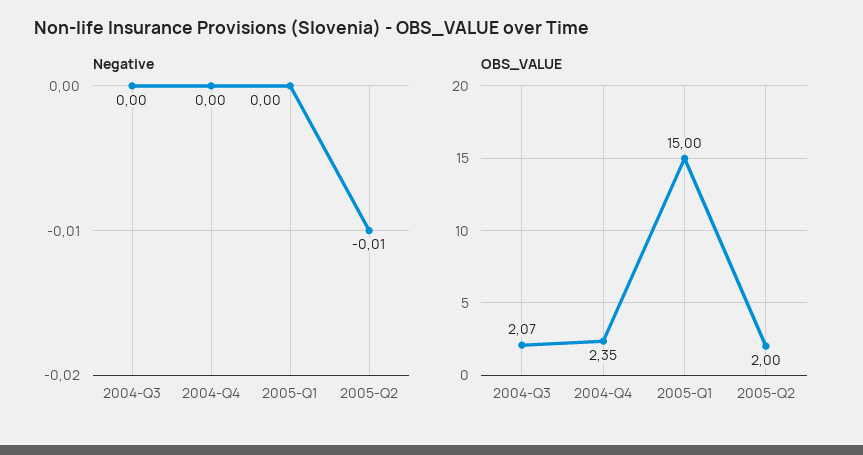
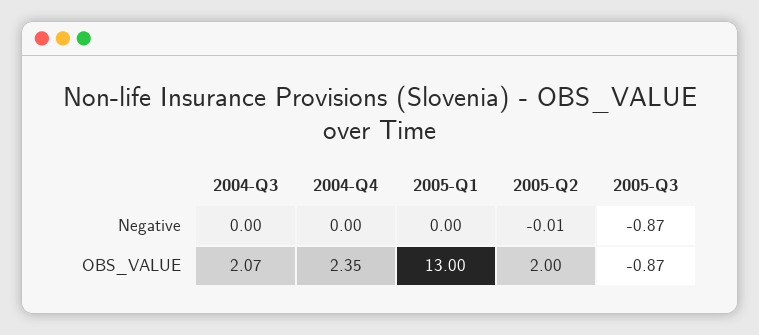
OBS_VALUE, 2005-Q1: 15 -> 13
Negative, 2005-Q3: none -> -0.87
OBS_VALUE, 2005-Q3: none -> -0.87

